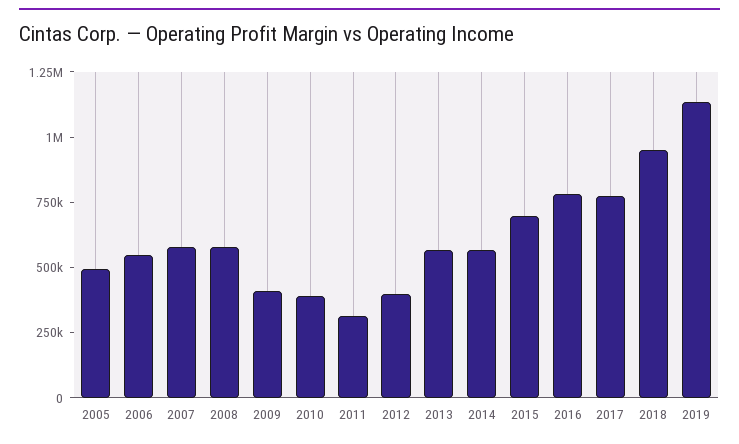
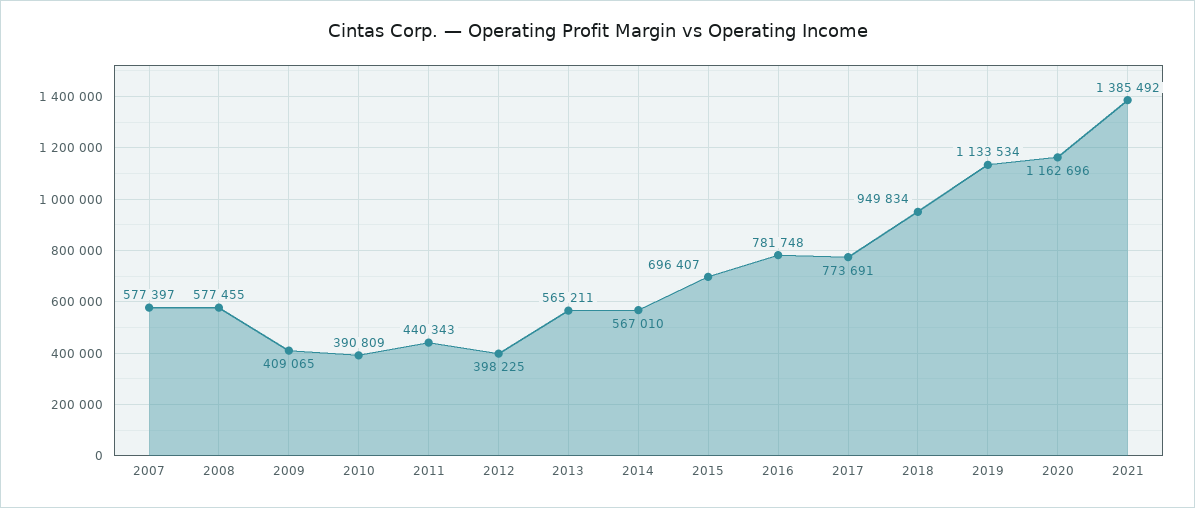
2005: 500000 -> none
2006: 550000 -> none
2011: 300000 -> 440343
2020: none -> 1162696
2021: none -> 1385492

